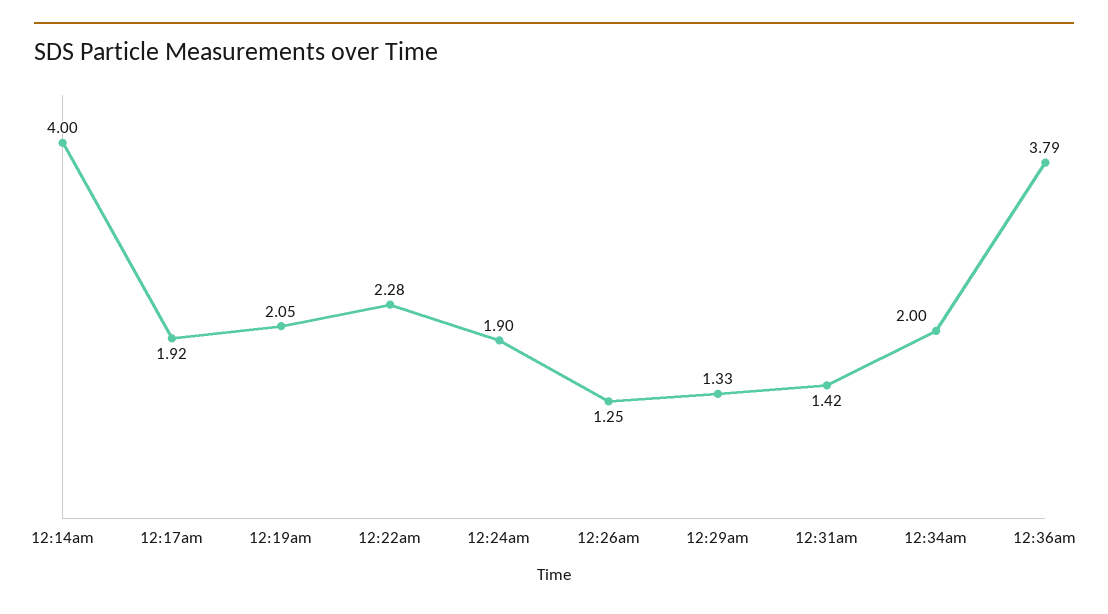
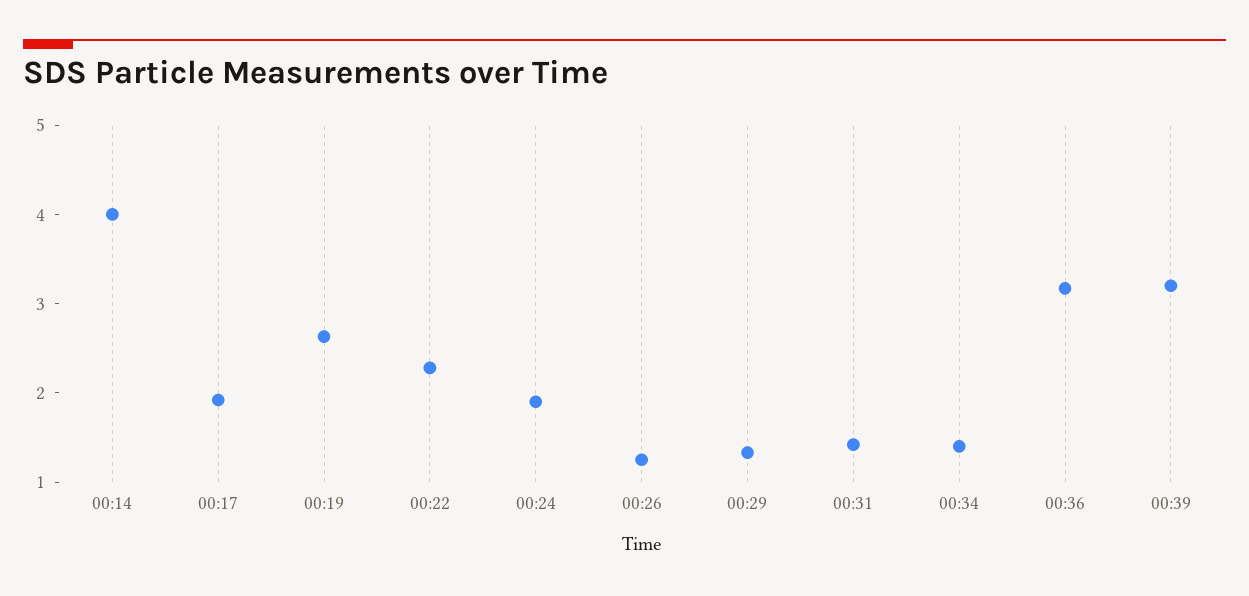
12:19am: 2.05 -> 2.6
12:34am: 2 -> 1.4
12:36am: 3.79 -> 3.2
00:39: none -> 3.2

